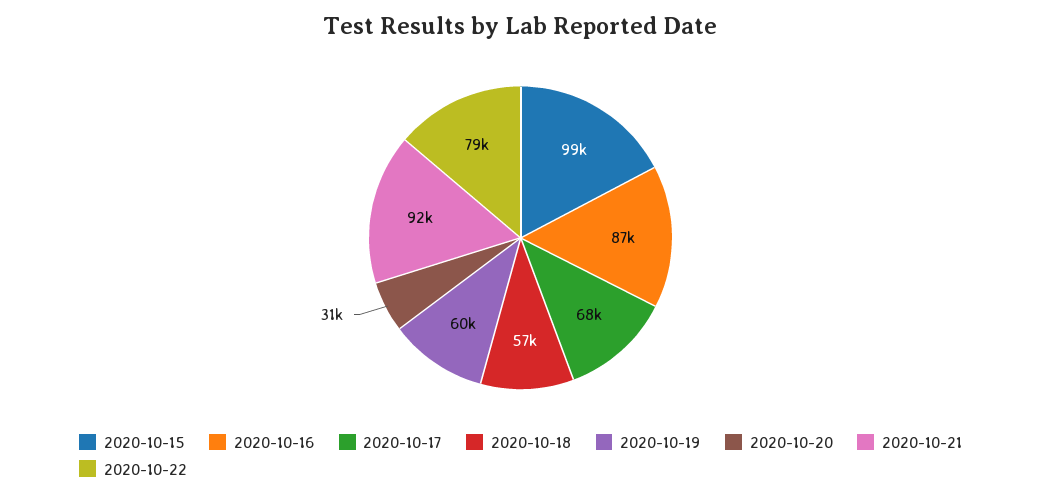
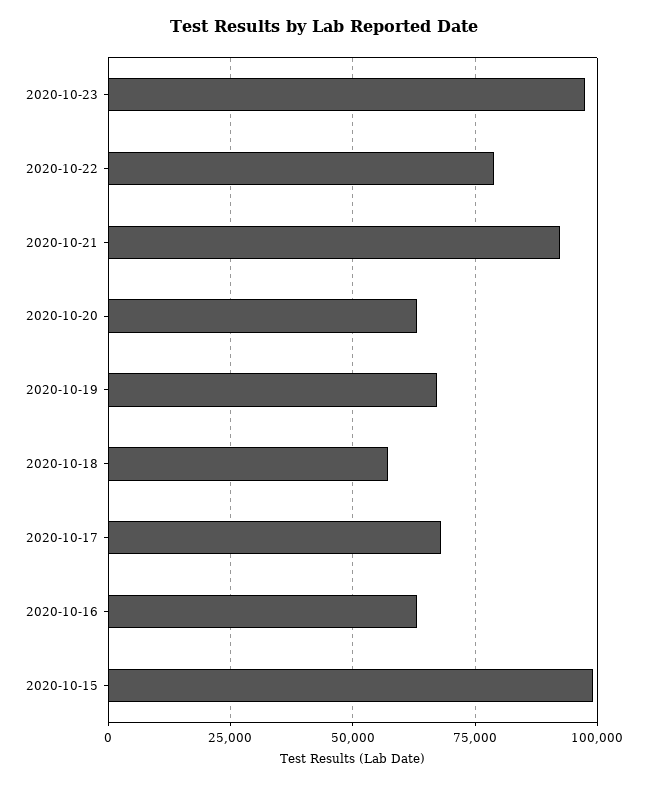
2020-10-16: 87000 -> 62500
2020-10-19: 60000 -> 67500
2020-10-20: 31000 -> 62500
2020-10-23: none -> 97500

